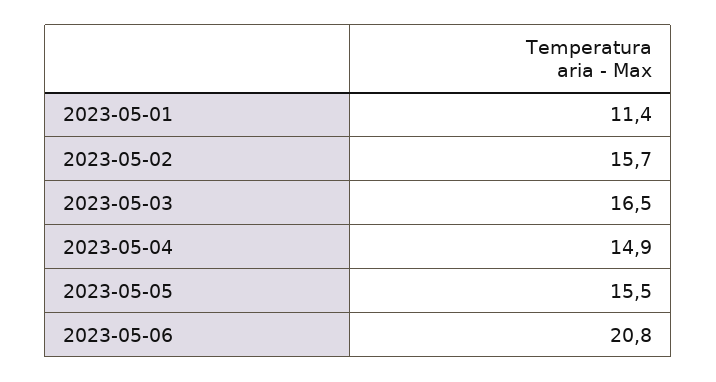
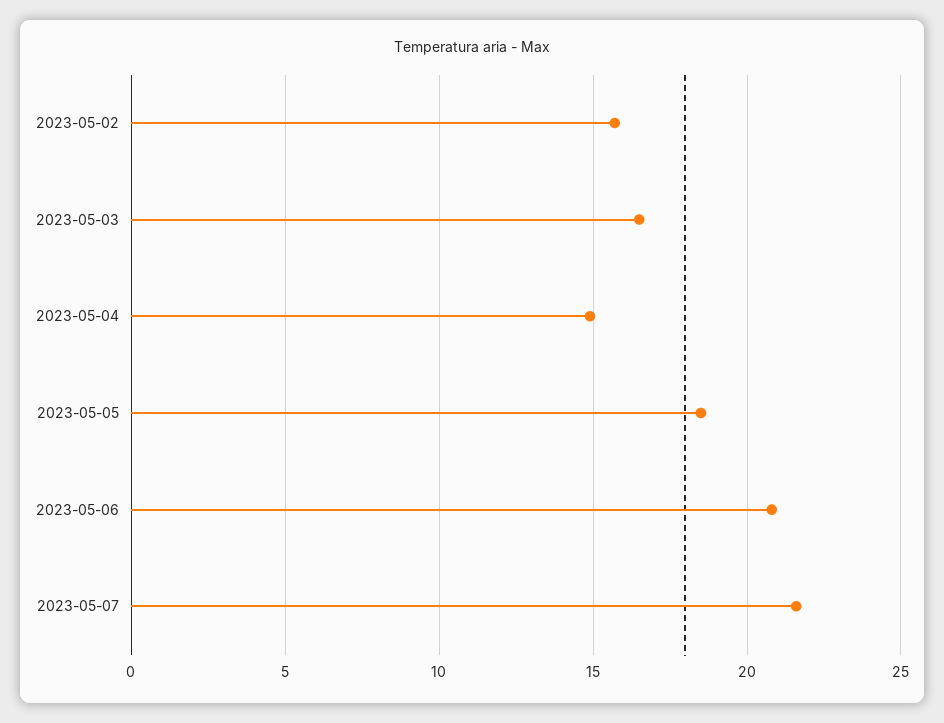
2023-05-01: 11.4 -> none
2023-05-05: 15.5 -> 18.5
2023-05-07: none -> 21.5

